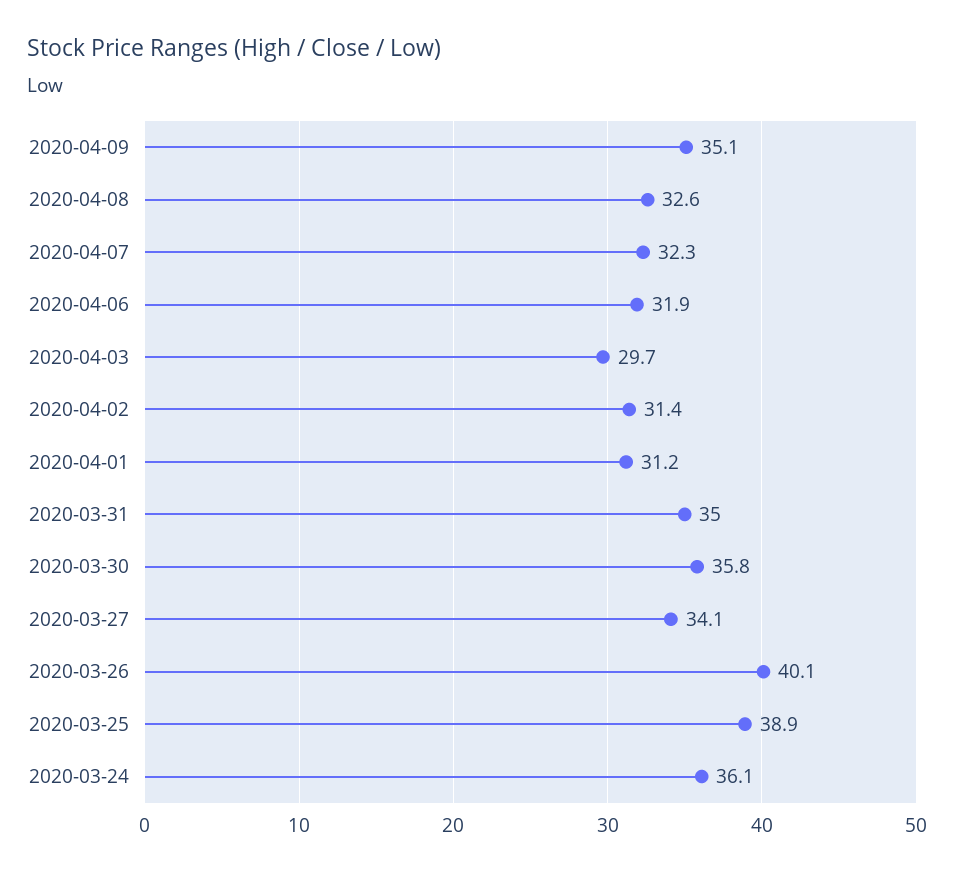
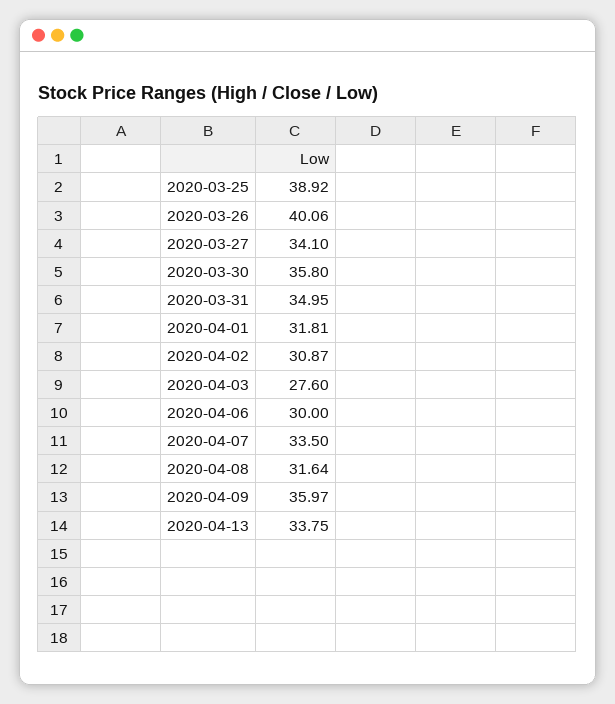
2020-04-09: 35.1 -> 35.97
2020-04-08: 32.6 -> 31.64
2020-04-07: 32.3 -> 33.5
2020-04-06: 31.9 -> 30
2020-04-03: 29.7 -> 27.6
2020-04-02: 31.4 -> 30.87
2020-04-01: 31.2 -> 31.81
2020-03-24: 36.1 -> none
2020-04-13: none -> 33.75

